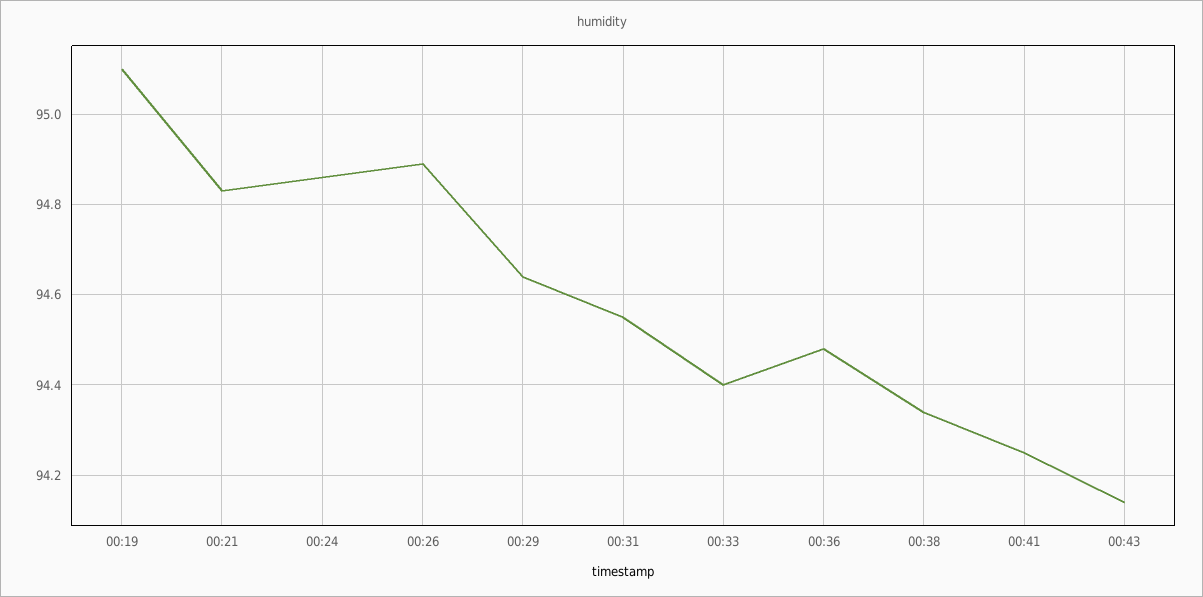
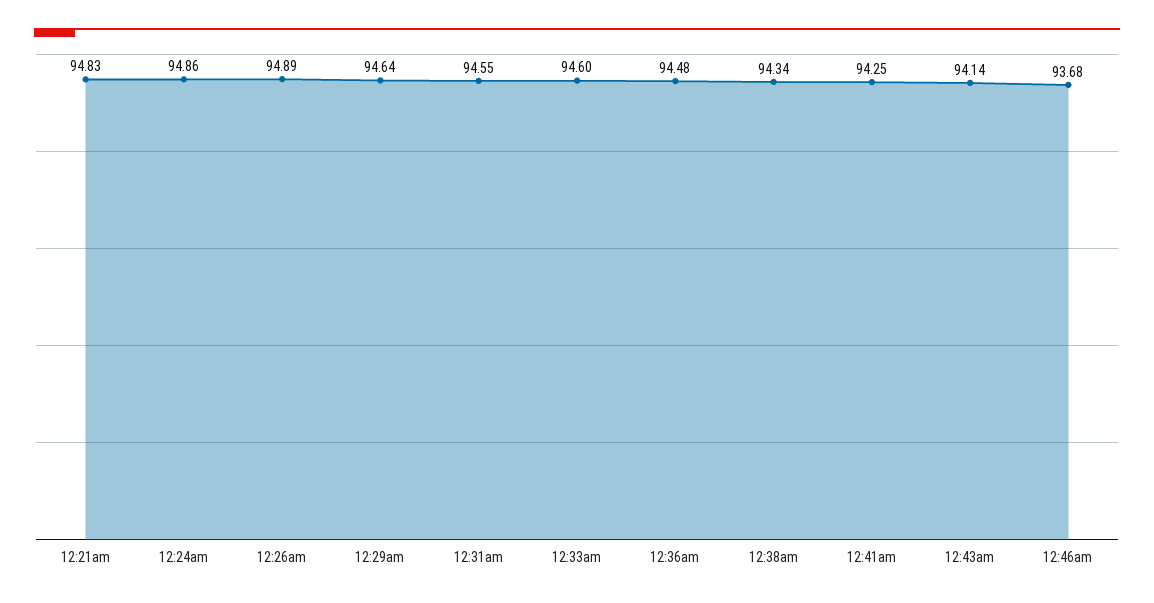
00:19: 95.1 -> none
00:33: 94.4 -> 94.6
12:46am: none -> 93.68

